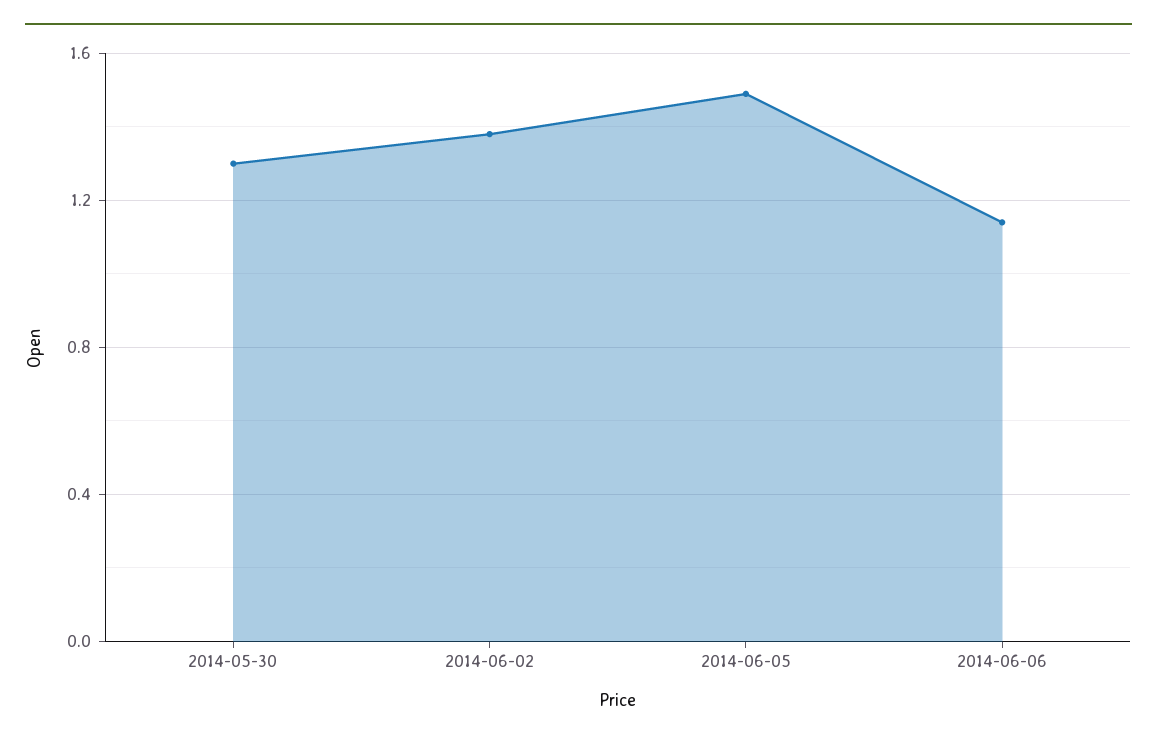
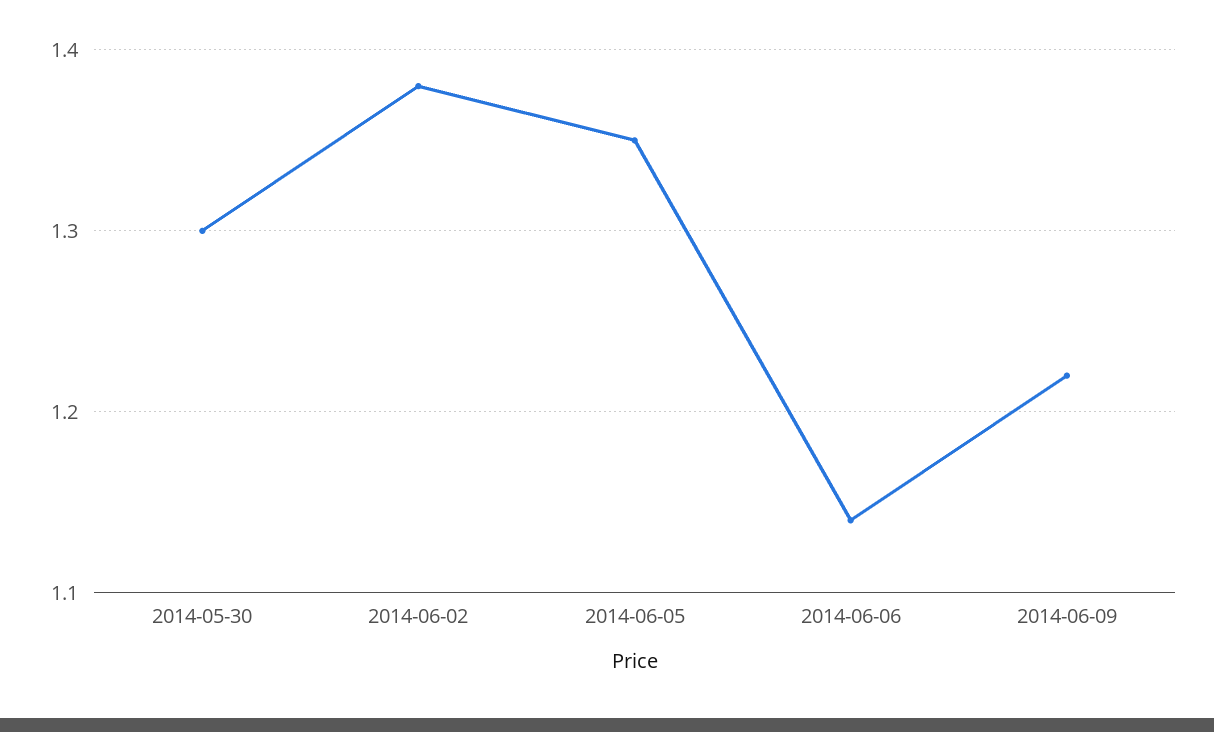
2014-06-05: 1.5 -> 1.35
2014-06-09: none -> 1.22

